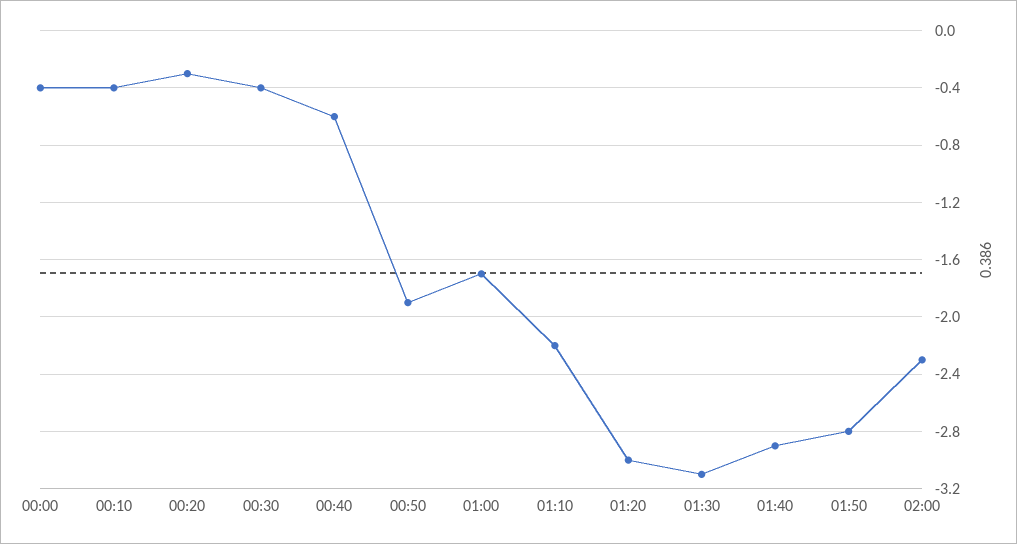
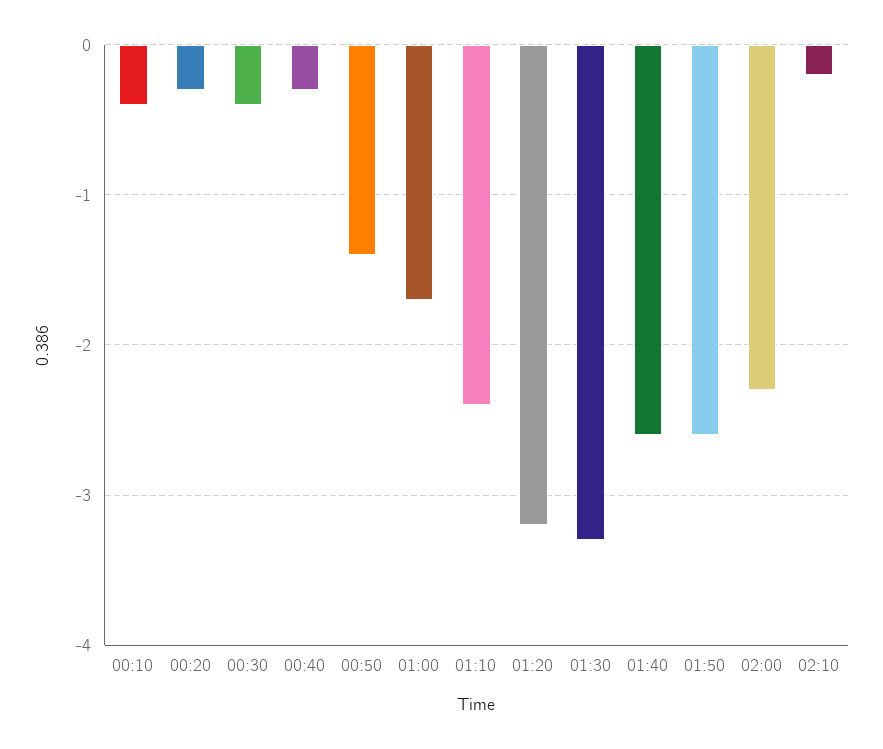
00:00: -0.4 -> none
00:40: -0.6 -> -0.3
00:50: -1.9 -> -1.4
01:10: -2.2 -> -2.4
01:20: -3 -> -3.2
01:30: -3.1 -> -3.3
01:40: -2.9 -> -2.6
01:50: -2.8 -> -2.6
02:10: none -> -0.2

